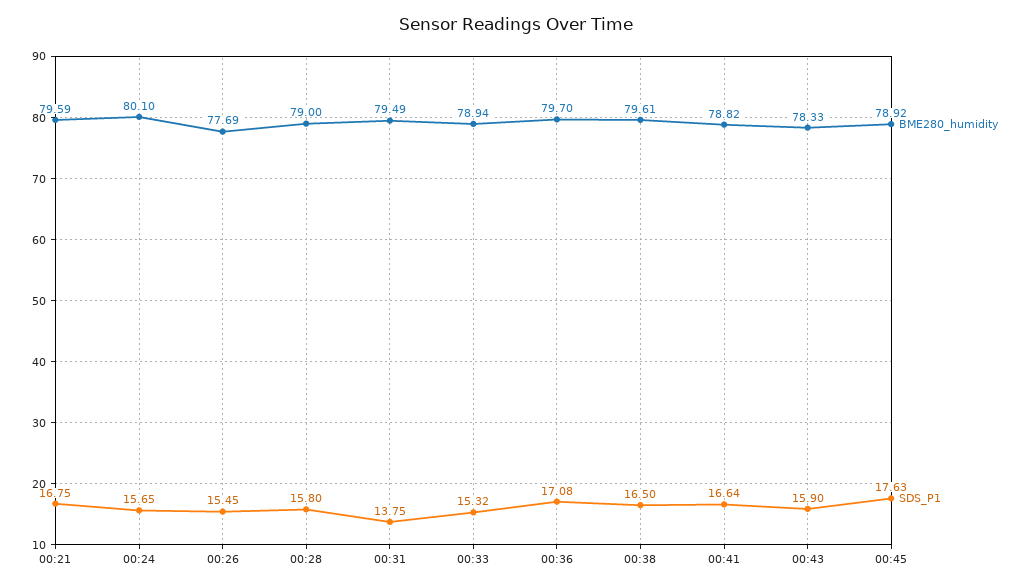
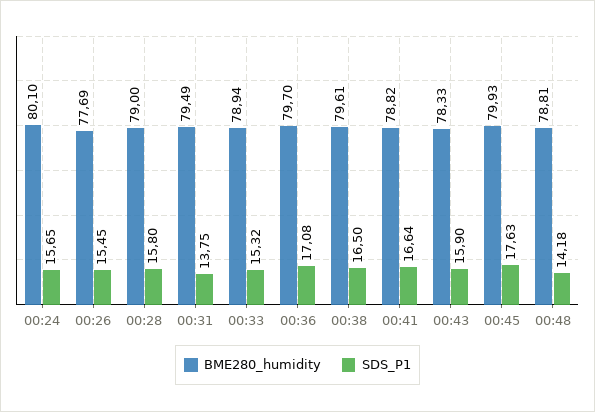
BME280_humidity, 00:21: 79.59 -> none
SDS_P1, 00:21: 16.75 -> none
BME280_humidity, 00:45: 78.92 -> 79.93
BME280_humidity, 00:48: none -> 78.81
SDS_P1, 00:48: none -> 14.18

